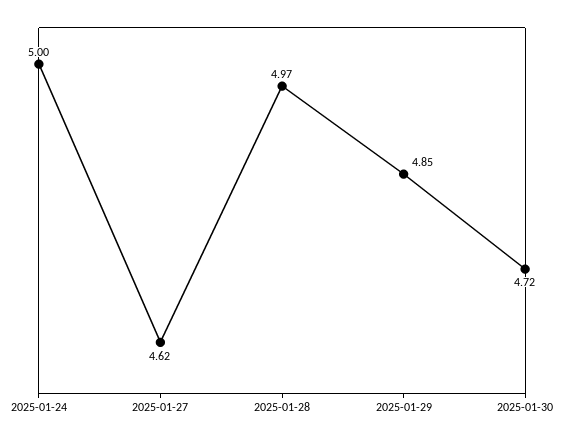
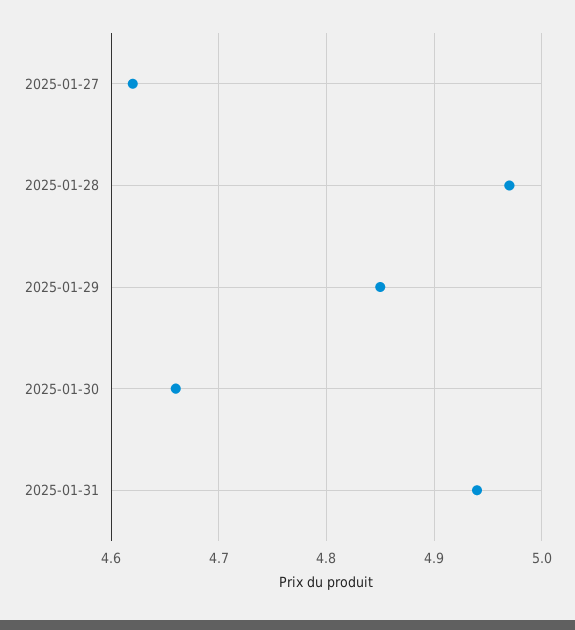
2025-01-24: 5 -> none
2025-01-30: 4.72 -> 4.66
2025-01-31: none -> 4.94

